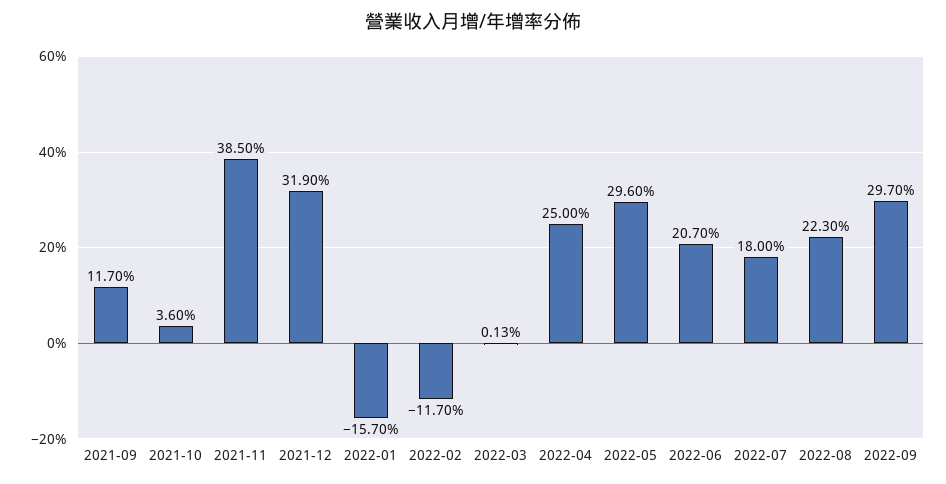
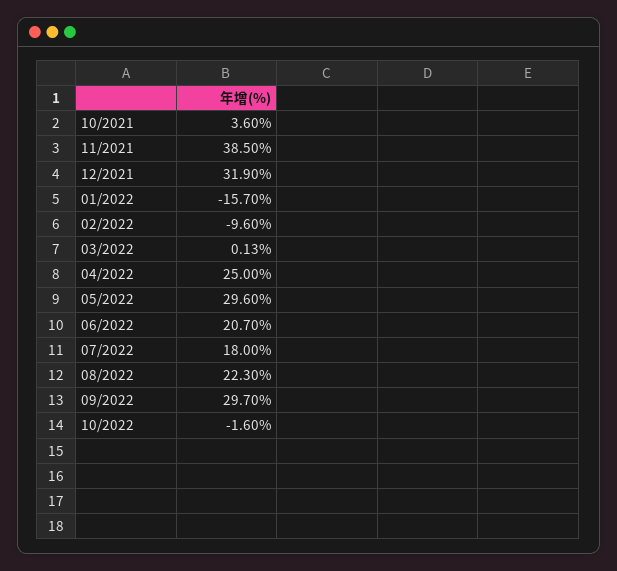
2021-09: 11.7 -> none
2022-02: -11.7 -> -9.6
10/2022: none -> -1.6

